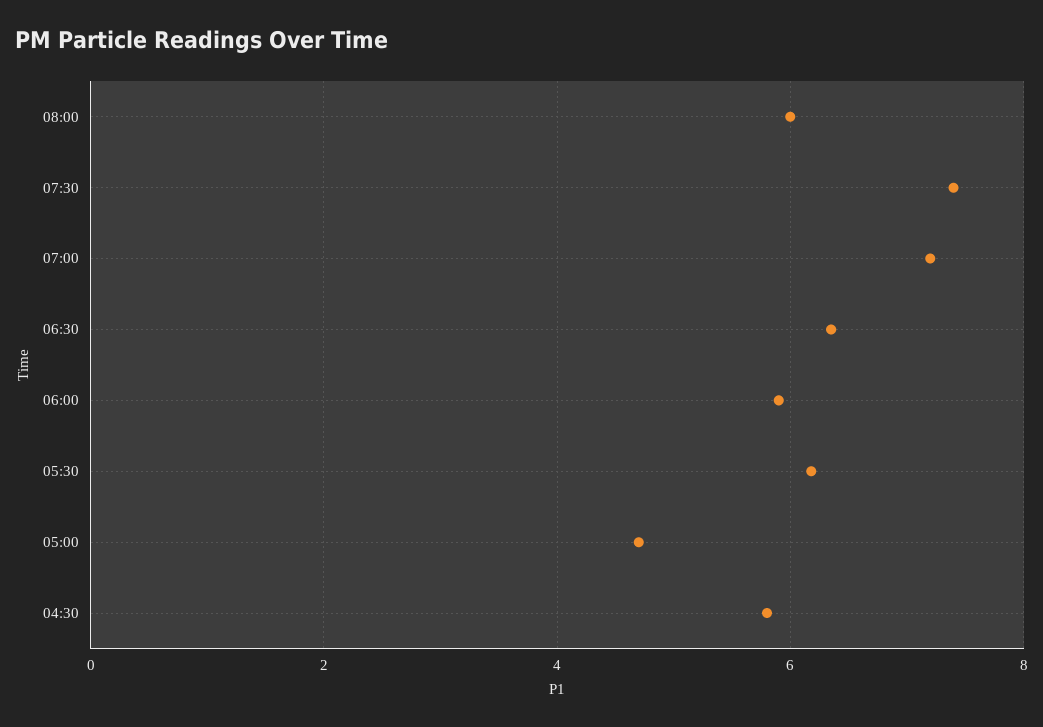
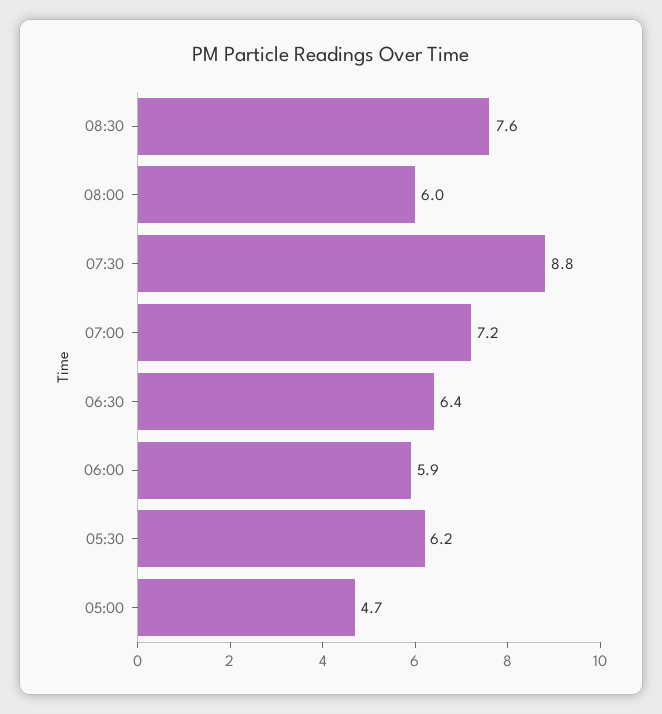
07:30: 7.4 -> 8.8
04:30: 5.8 -> none
08:30: none -> 7.6

